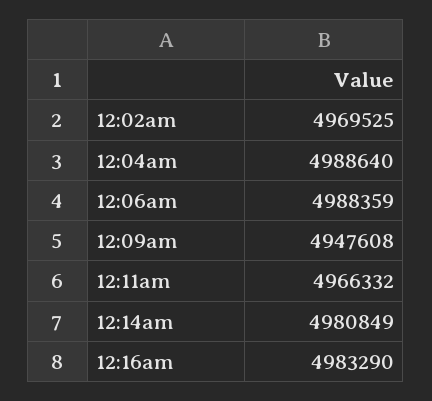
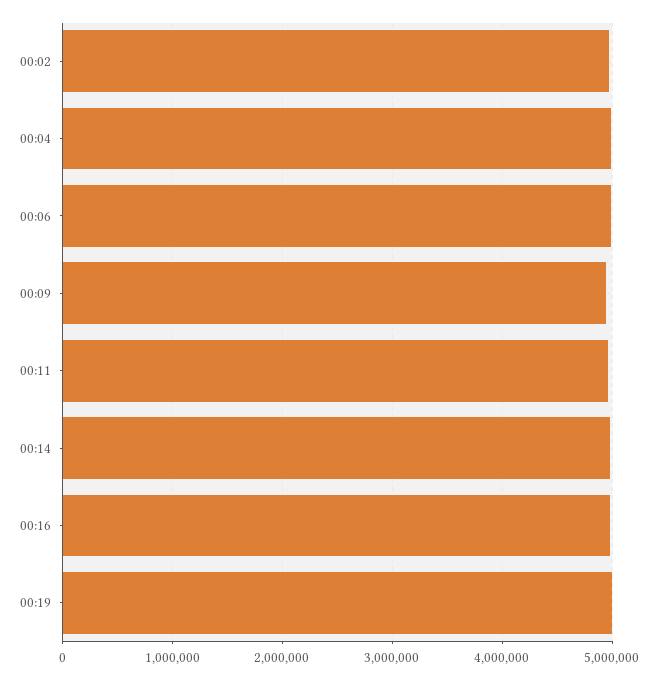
00:19: none -> 5000000

